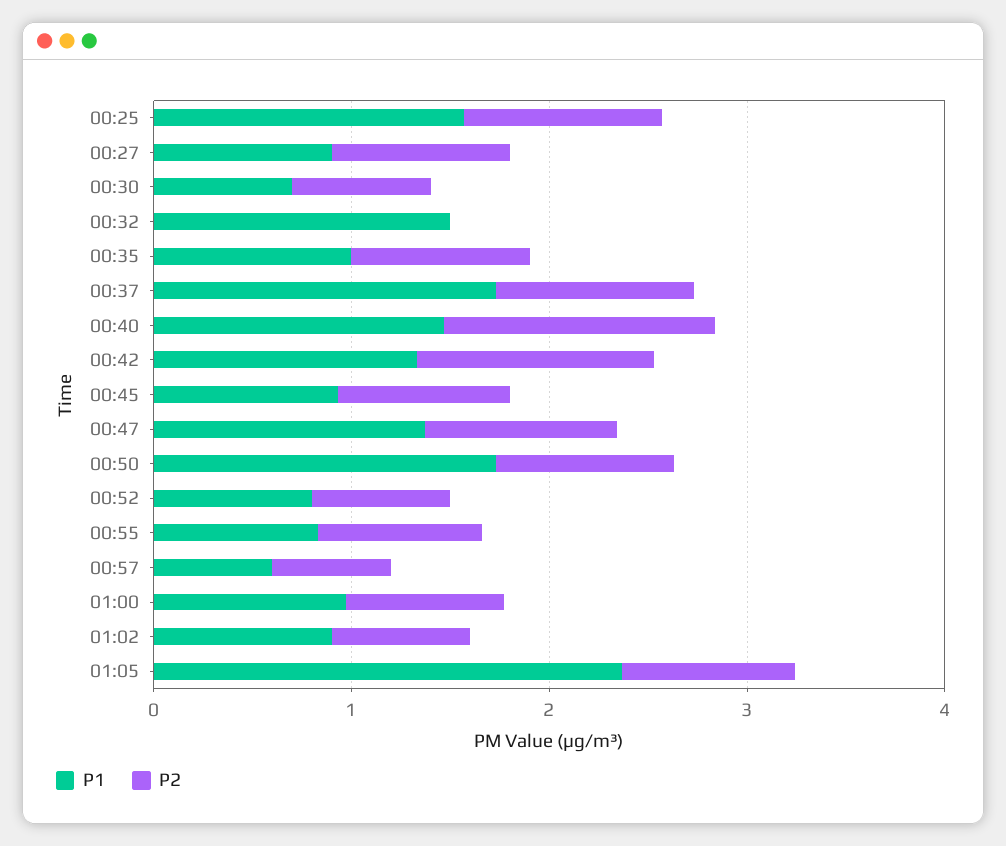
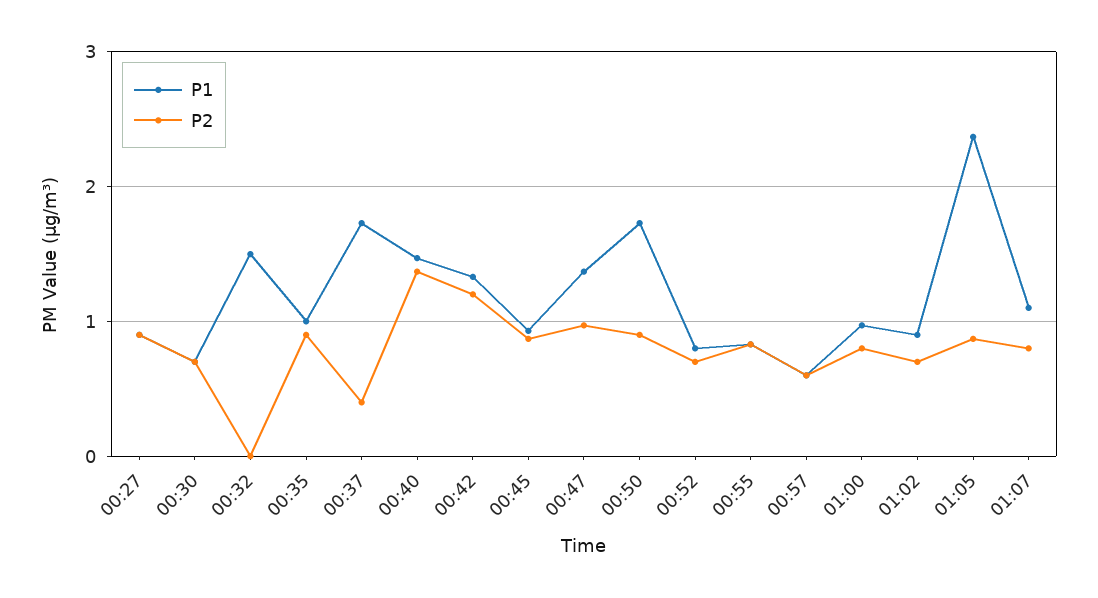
P1, 00:25: 1.6 -> none
P2, 00:25: 1 -> none
P2, 00:37: 1 -> 0.4
P1, 01:07: none -> 1.1
P2, 01:07: none -> 0.8

